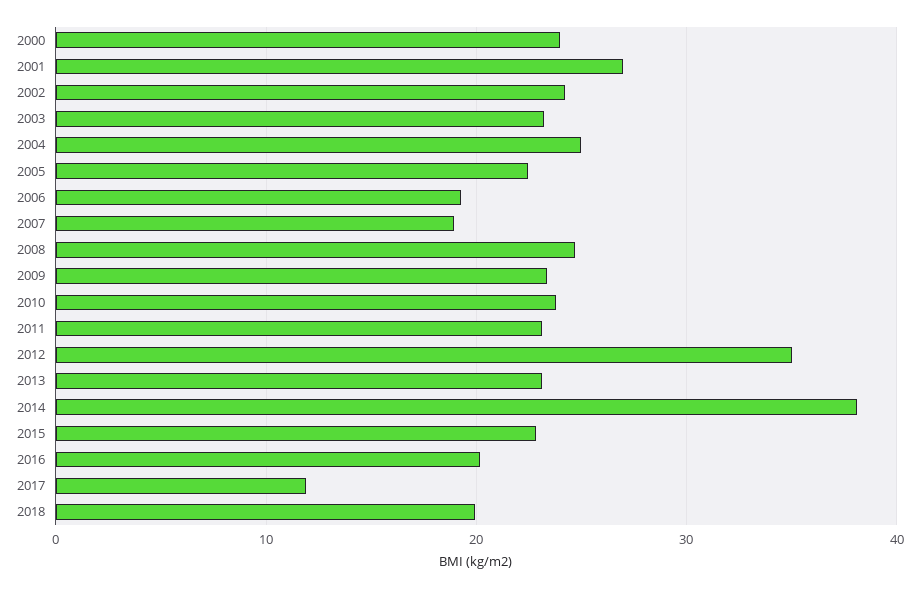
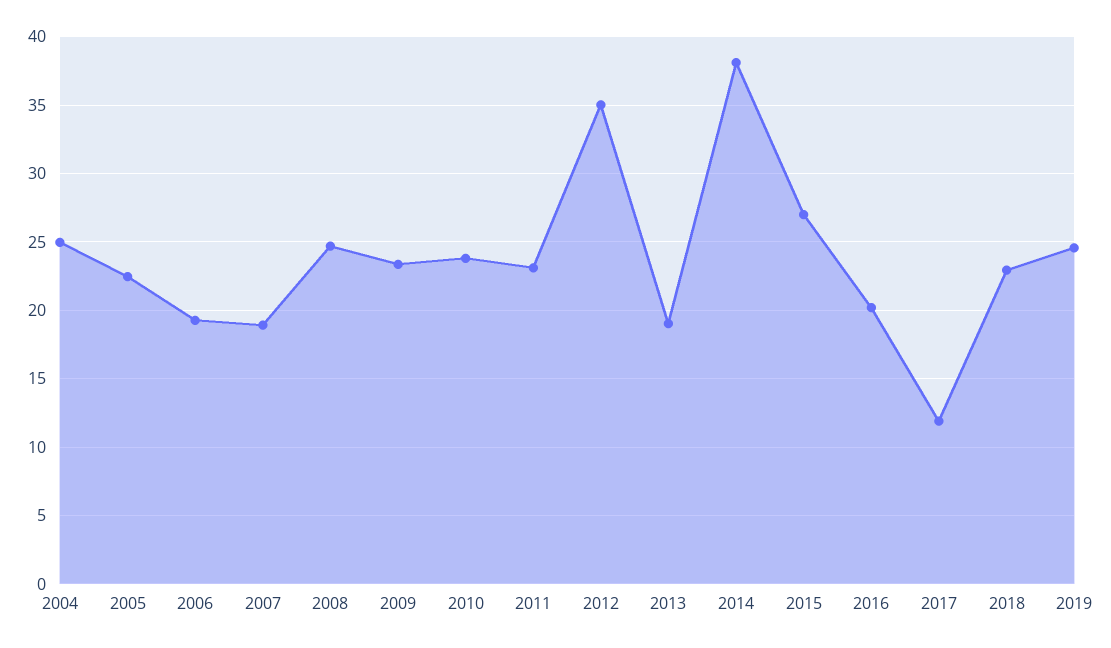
2000: 24 -> none
2001: 27 -> none
2002: 24 -> none
2003: 23 -> none
2013: 23 -> 19
2015: 23 -> 27
2018: 20 -> 23
2019: none -> 24.5

